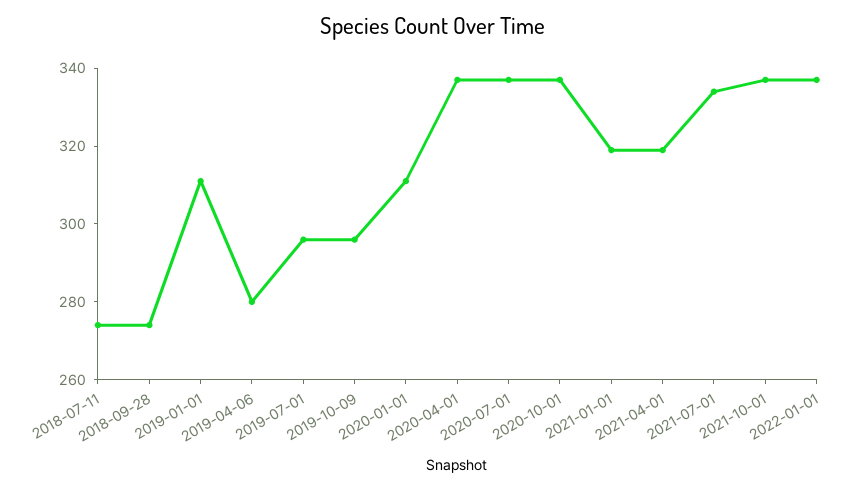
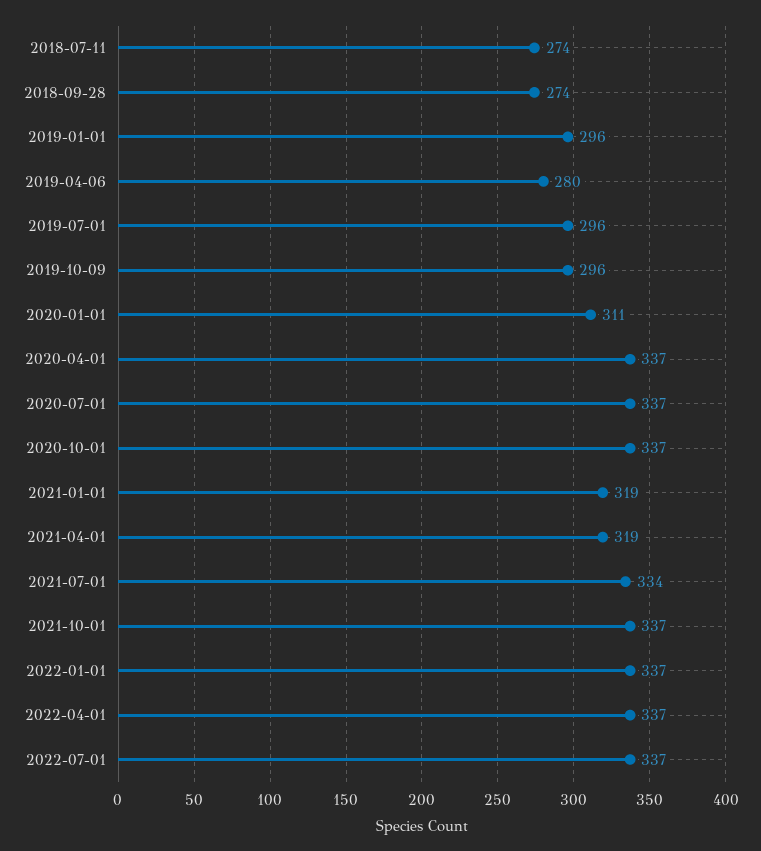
2019-01-01: 310 -> 296
2022-04-01: none -> 337
2022-07-01: none -> 337

